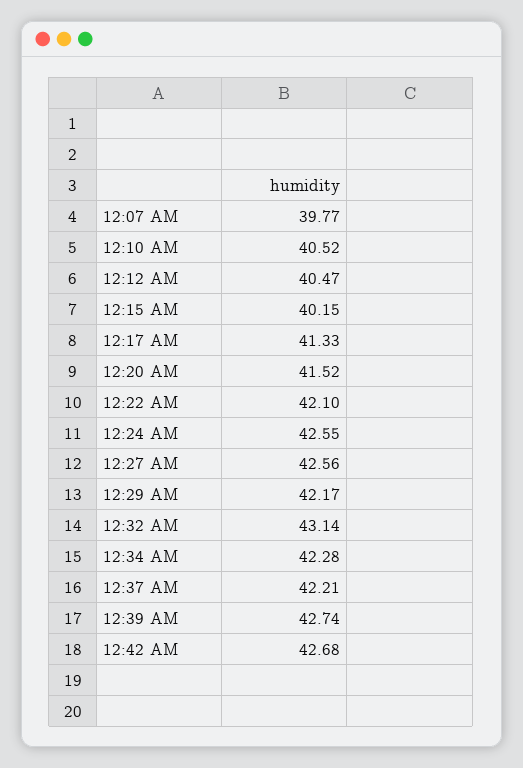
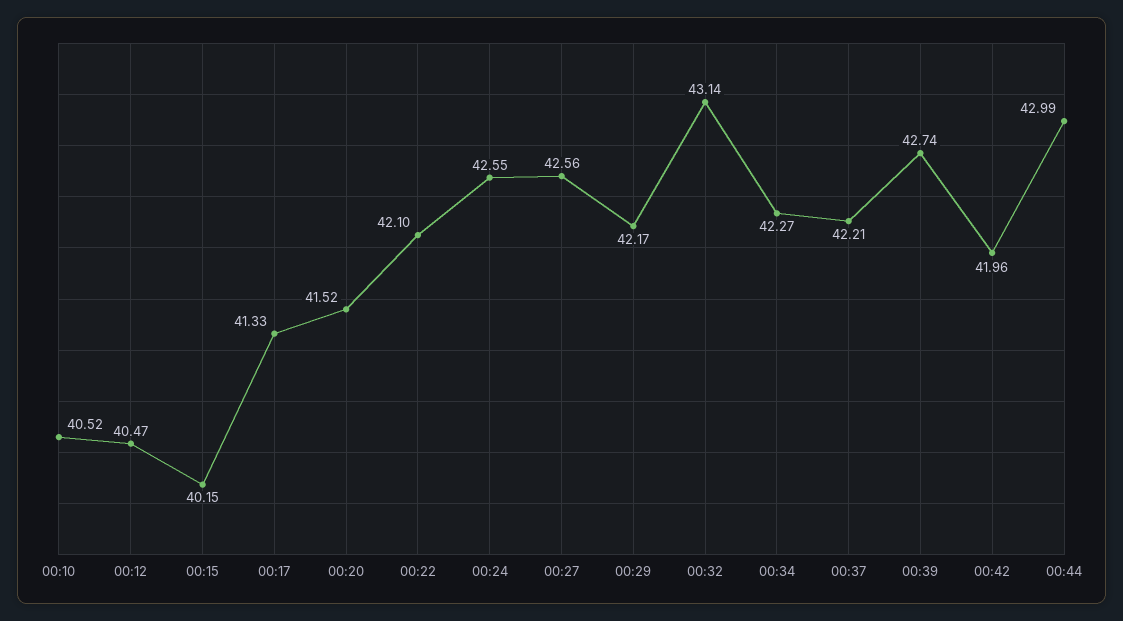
12:07 AM: 39.77 -> none
12:34 AM: 42.28 -> 42.27
12:42 AM: 42.68 -> 41.96
00:44: none -> 42.99

